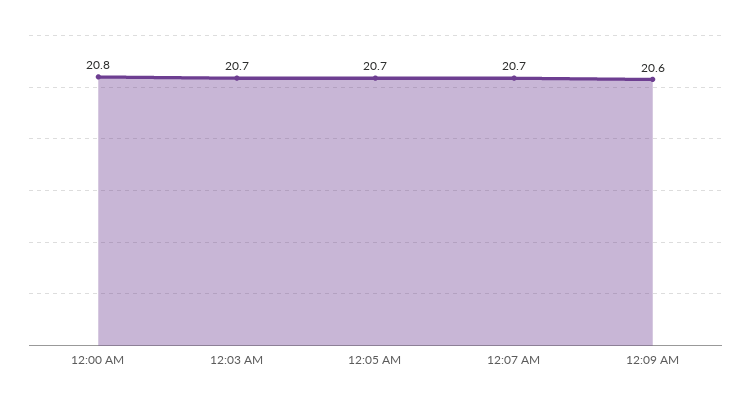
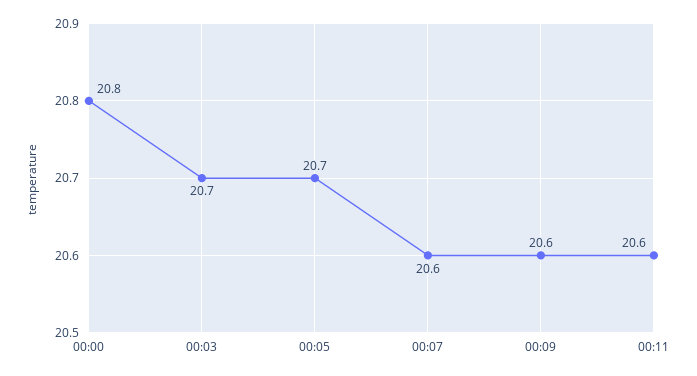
12:07 AM: 20.7 -> 20.6
00:11: none -> 20.6

